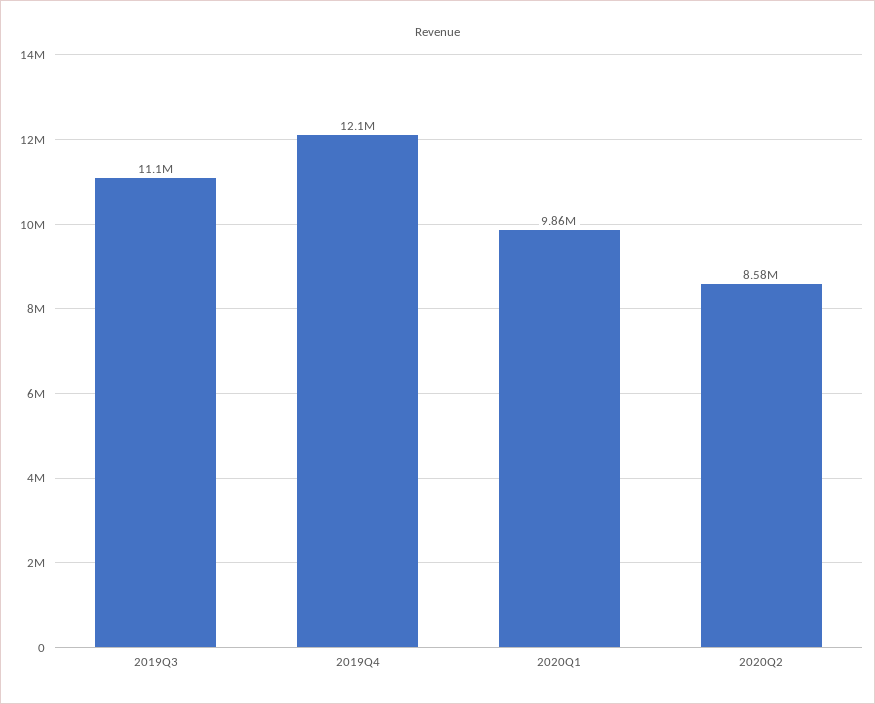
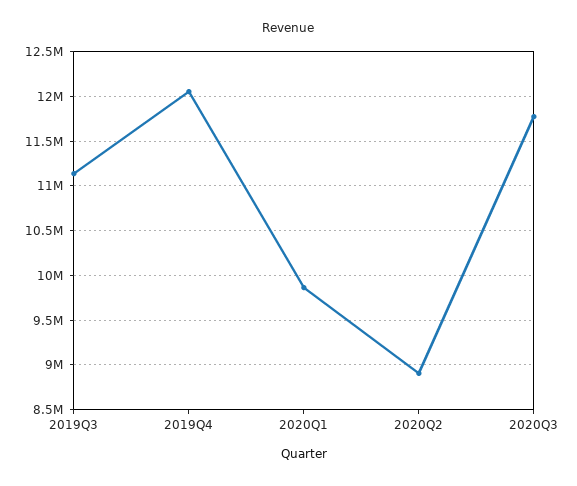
2020Q2: 8580000 -> 8900000
2020Q3: none -> 11800000

